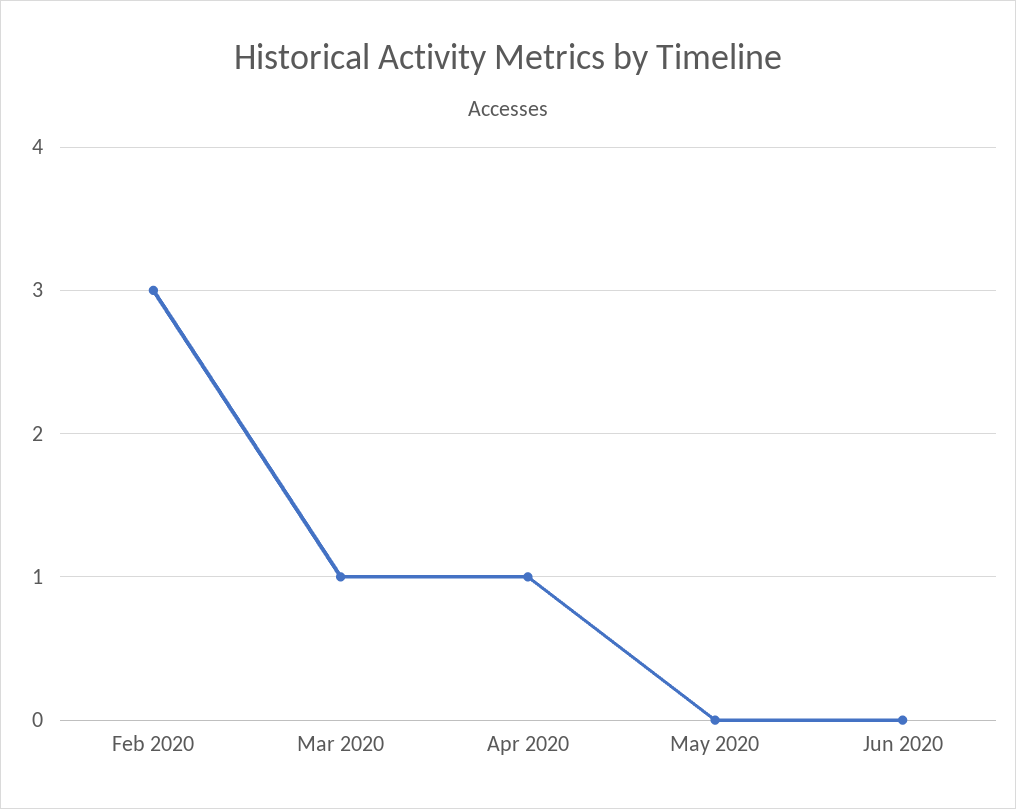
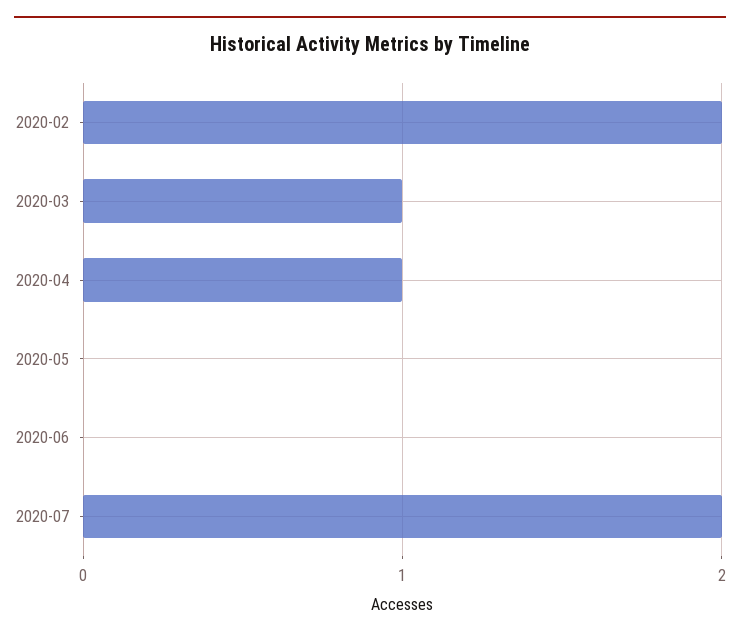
Feb 2020: 3 -> 2
2020-07: none -> 2

